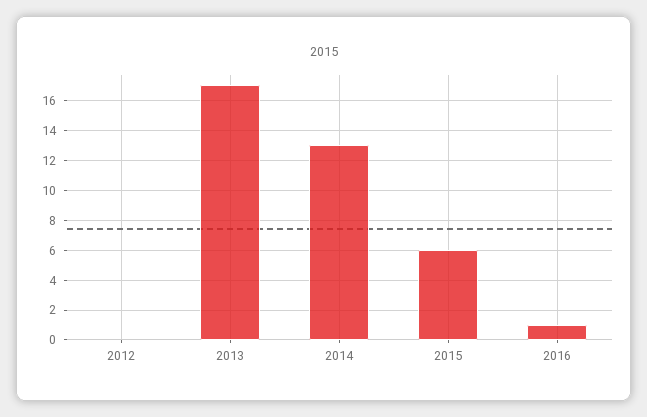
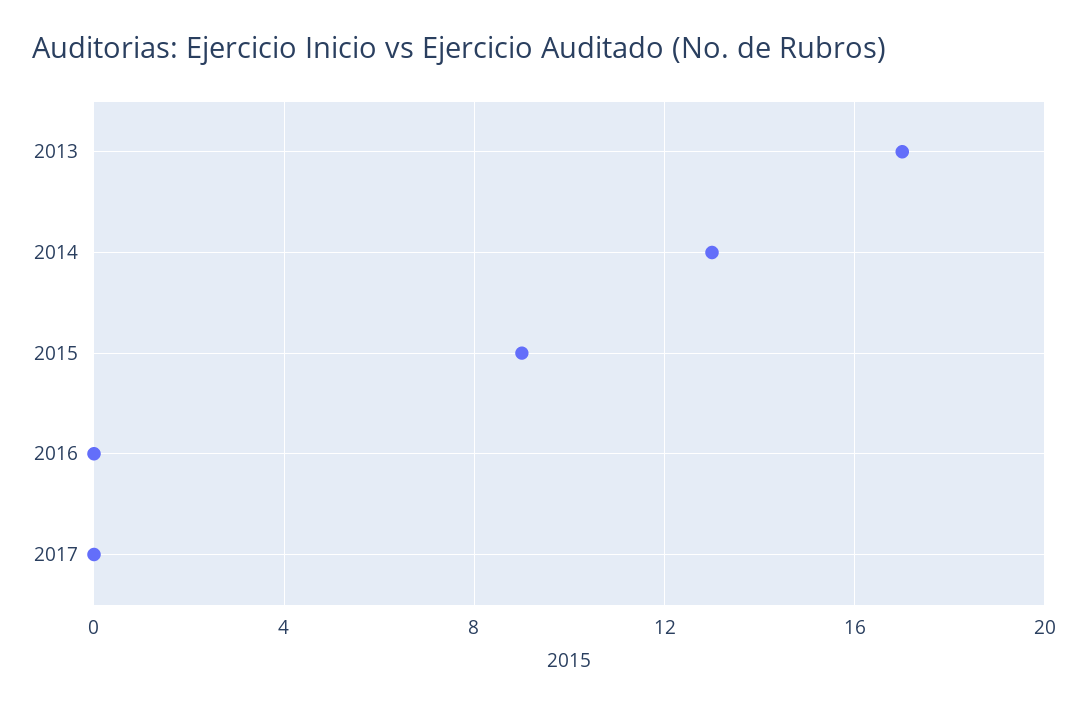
2012: 0 -> none
2015: 6 -> 9
2016: 1 -> 0
2017: none -> 0

